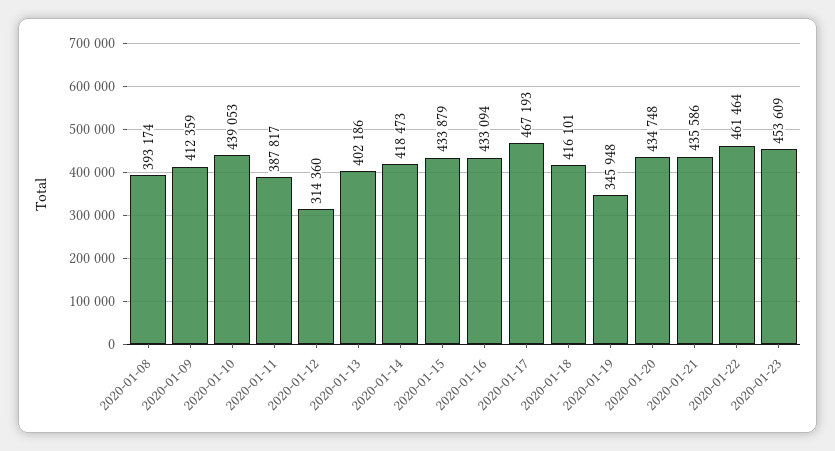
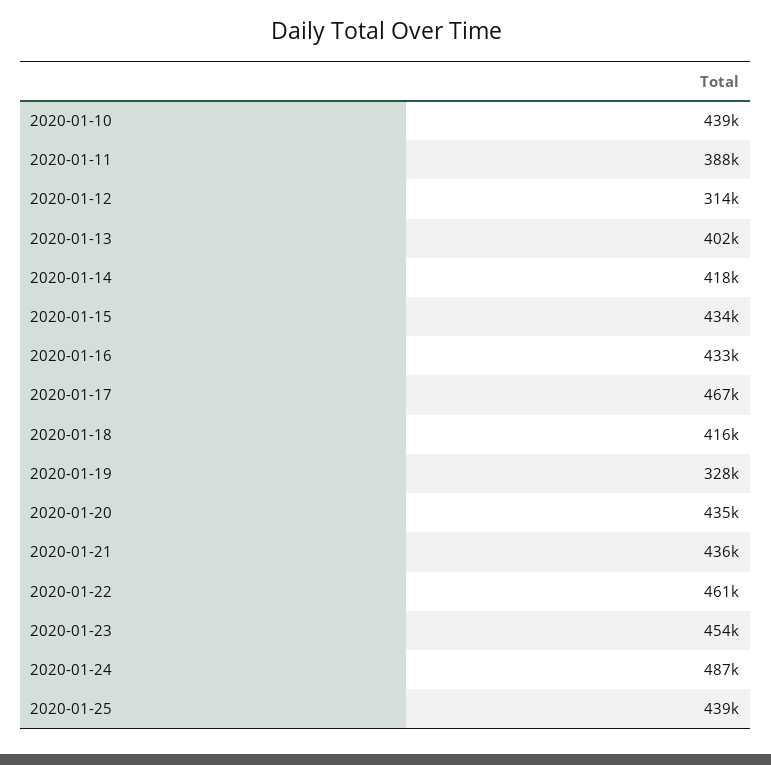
2020-01-08: 393174 -> none
2020-01-09: 412359 -> none
2020-01-19: 345948 -> 328000
2020-01-24: none -> 487000
2020-01-25: none -> 439000

